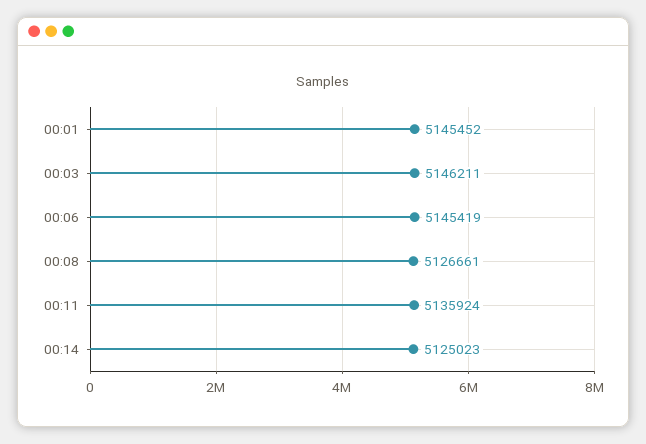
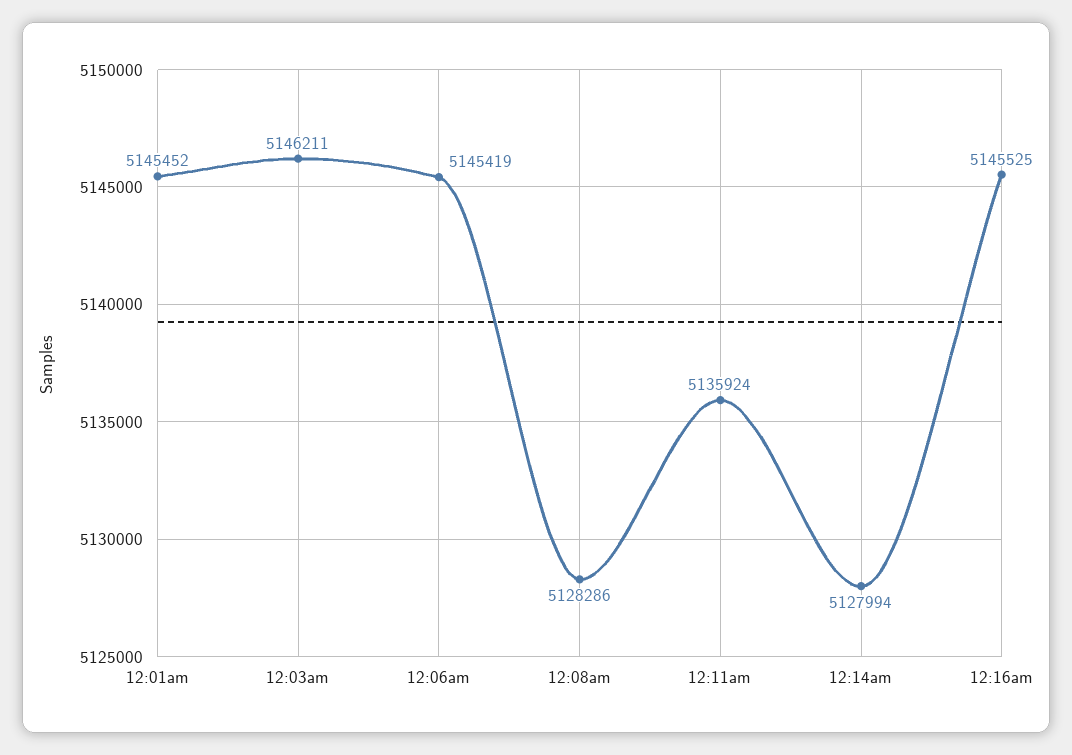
00:08: 5126661 -> 5128286
00:14: 5125023 -> 5127994
12:16am: none -> 5145525

